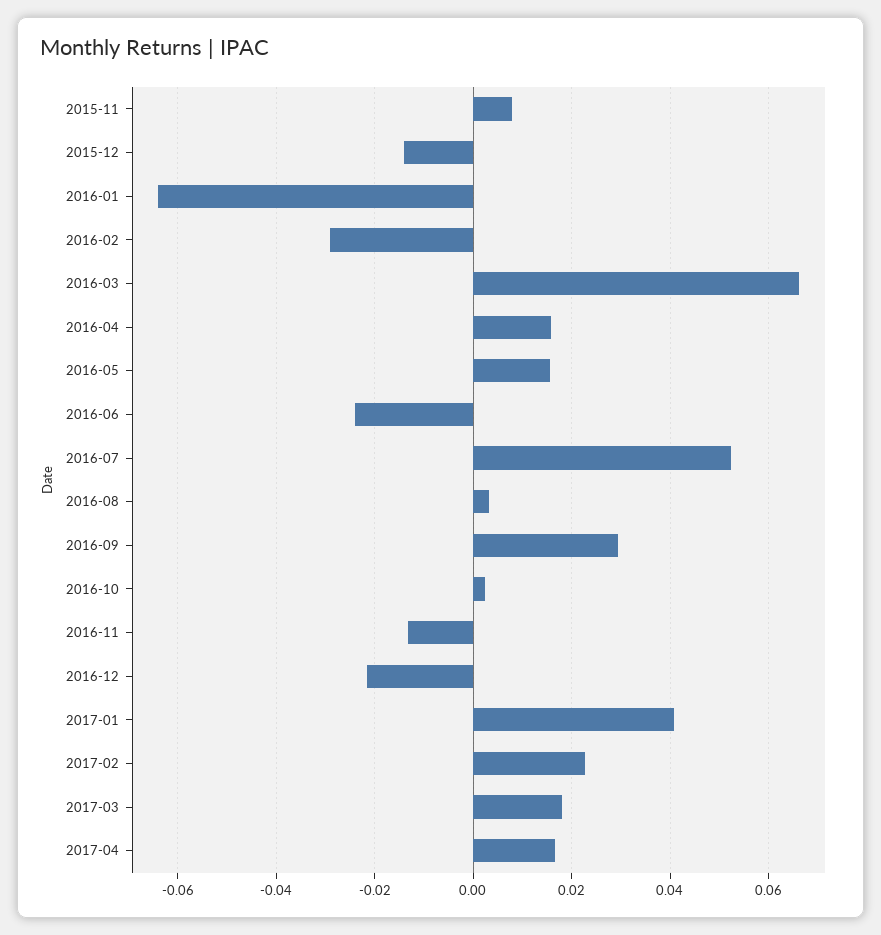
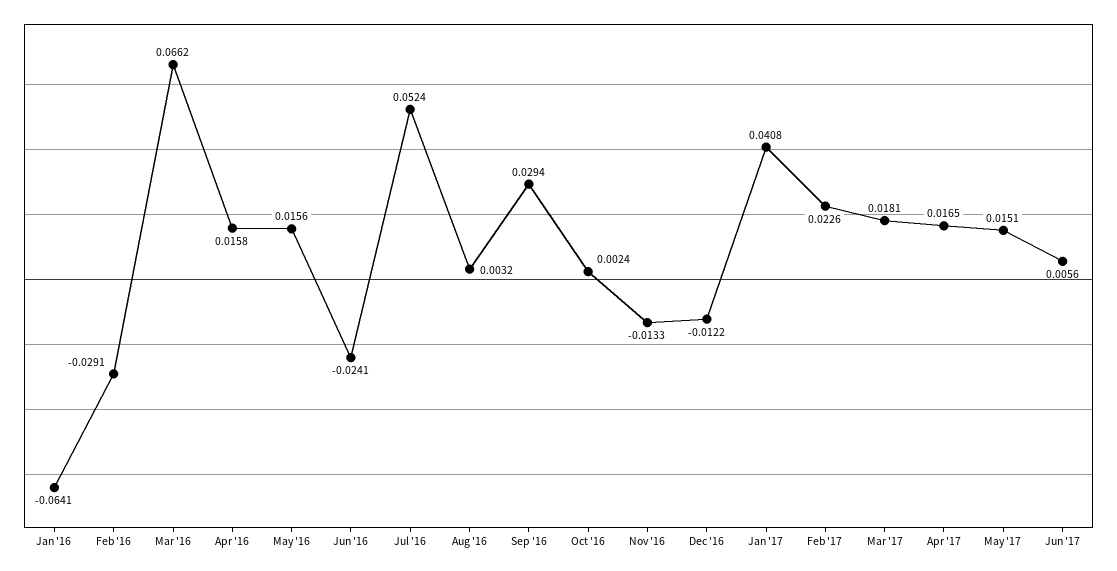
2015-11: 0.008 -> none
2015-12: -0.014 -> none
2016-12: -0.022 -> -0.0122
May '17: none -> 0.0151
Jun '17: none -> 0.0056

